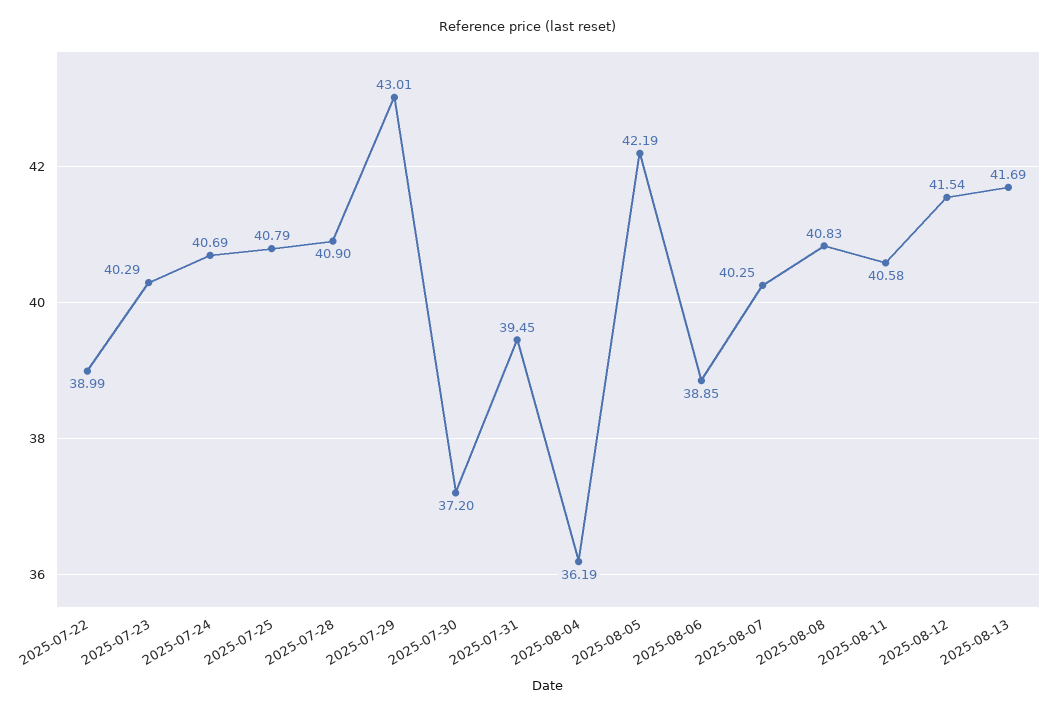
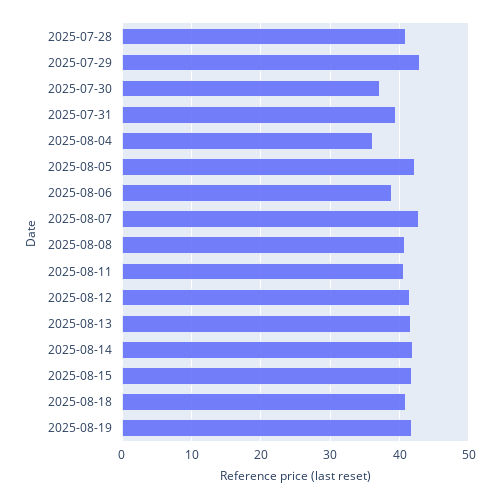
2025-07-22: 38.99 -> none
2025-07-23: 40.29 -> none
2025-07-24: 40.69 -> none
2025-07-25: 40.79 -> none
2025-08-07: 40.25 -> 43
2025-08-14: none -> 42
2025-08-15: none -> 42
2025-08-18: none -> 41
2025-08-19: none -> 42

